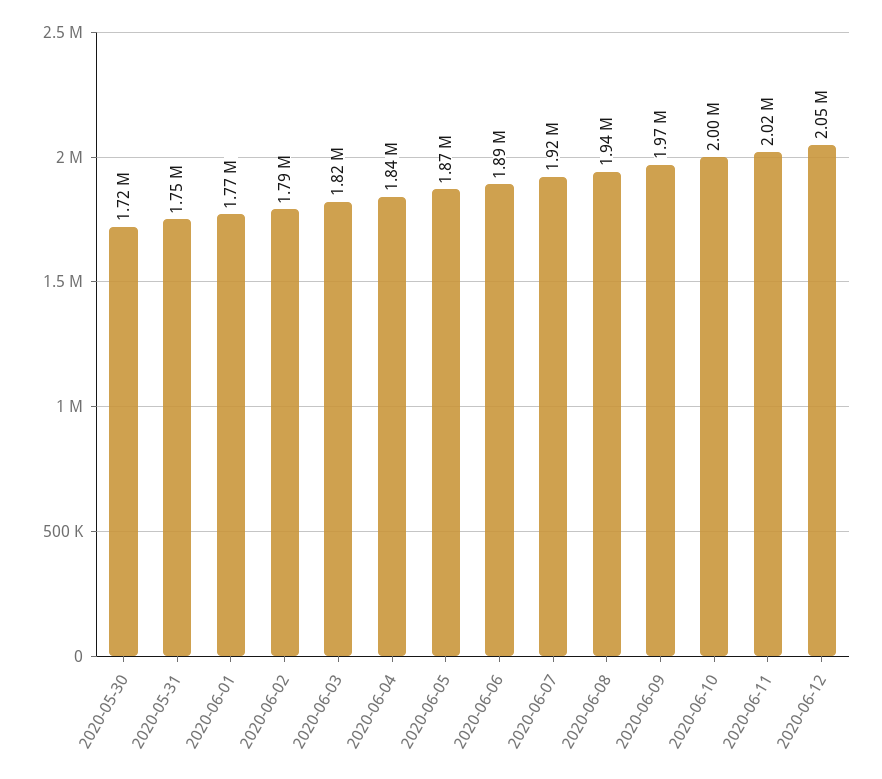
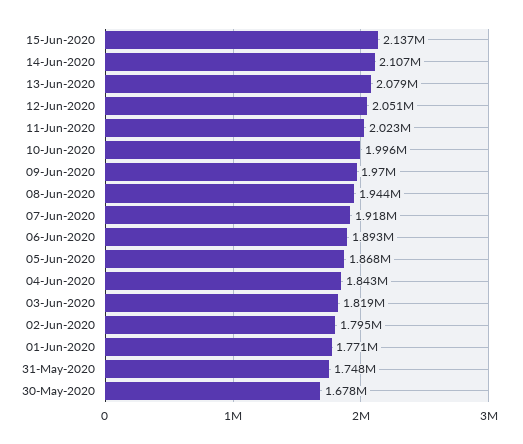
2020-05-30: 1720000 -> 1678000
15-Jun-2020: none -> 2137000
14-Jun-2020: none -> 2107000
13-Jun-2020: none -> 2079000

